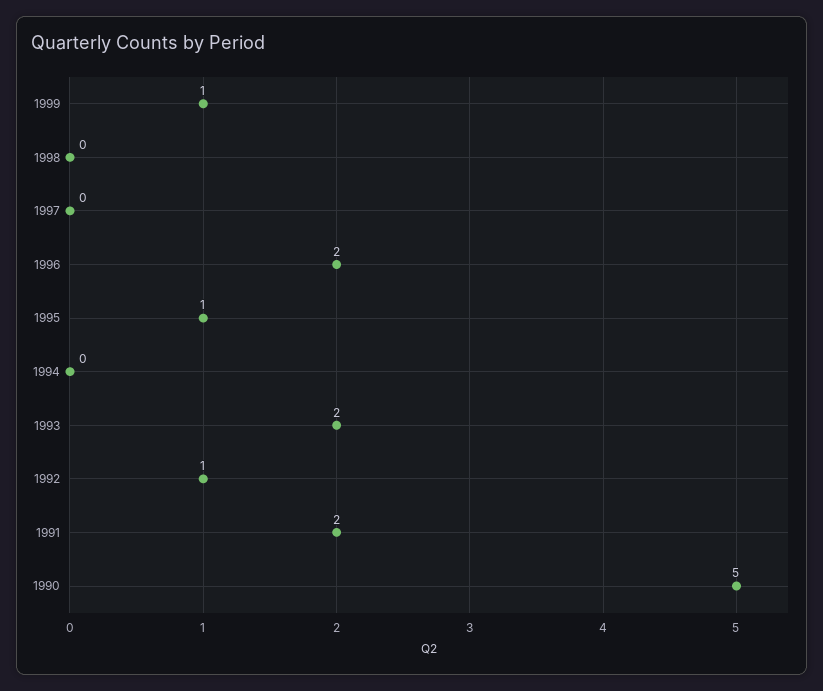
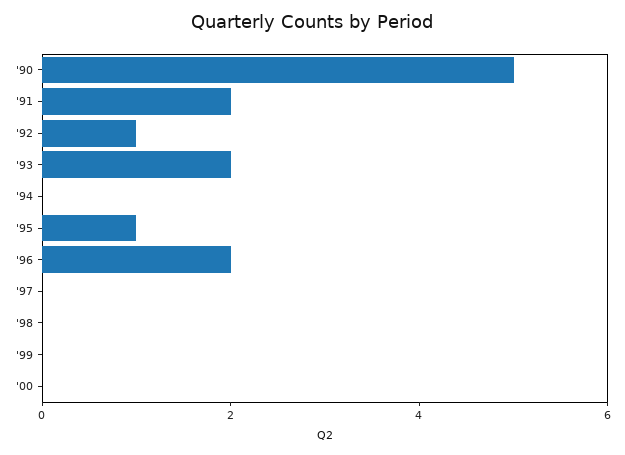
1999: 1 -> 0
'00: none -> 0

